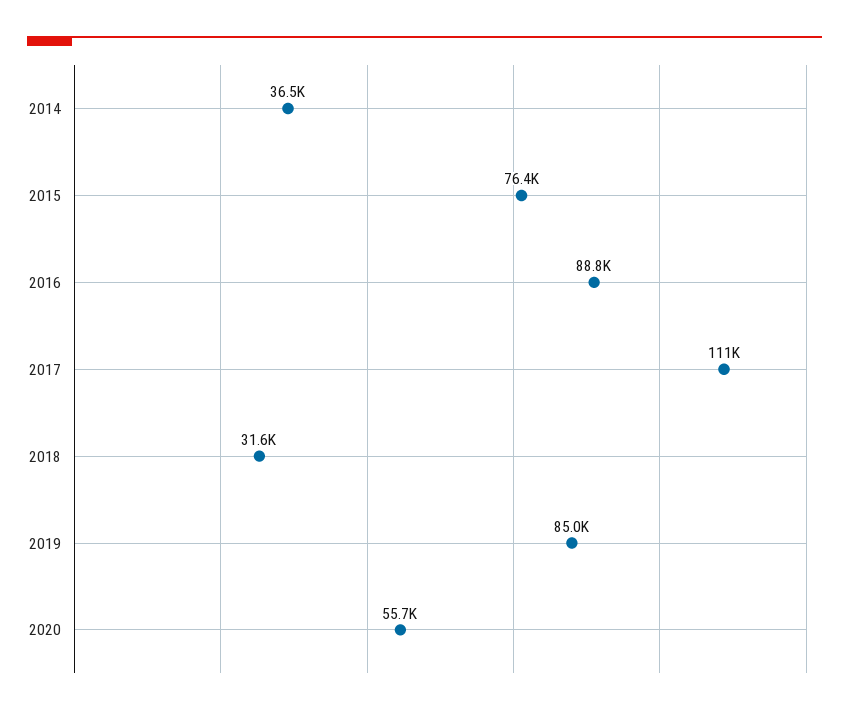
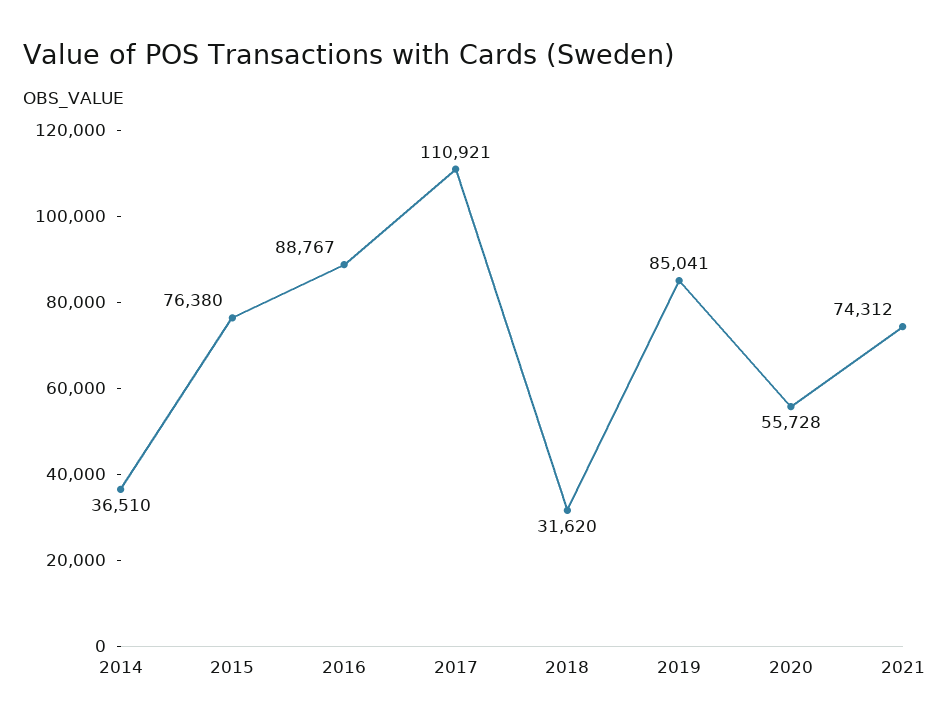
2021: none -> 74312

